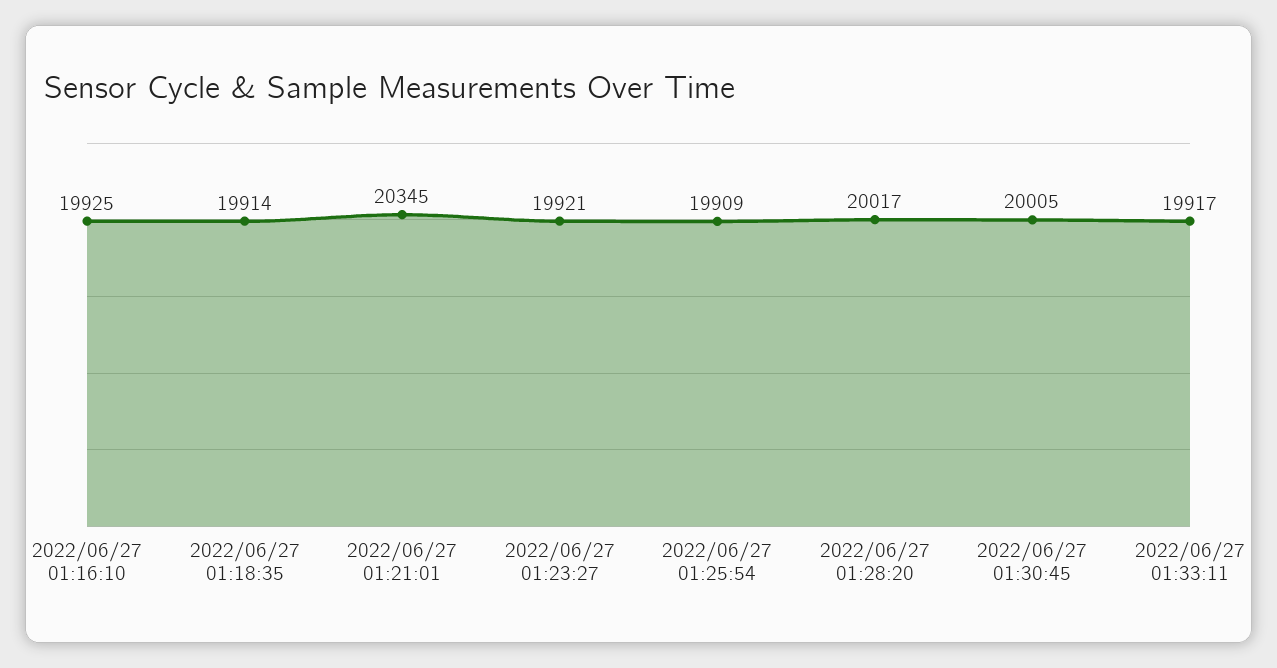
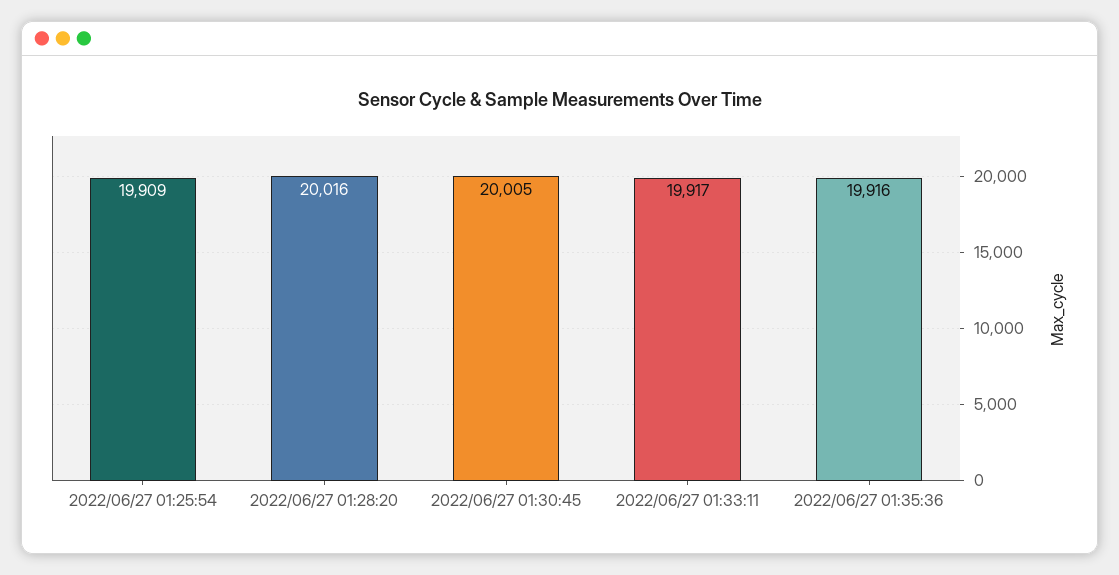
2022/06/27 01:16:10: 19925 -> none
2022/06/27 01:18:35: 19914 -> none
2022/06/27 01:21:01: 20345 -> none
2022/06/27 01:23:27: 19921 -> none
2022/06/27 01:28:20: 20017 -> 20016
2022/06/27 01:35:36: none -> 19916

